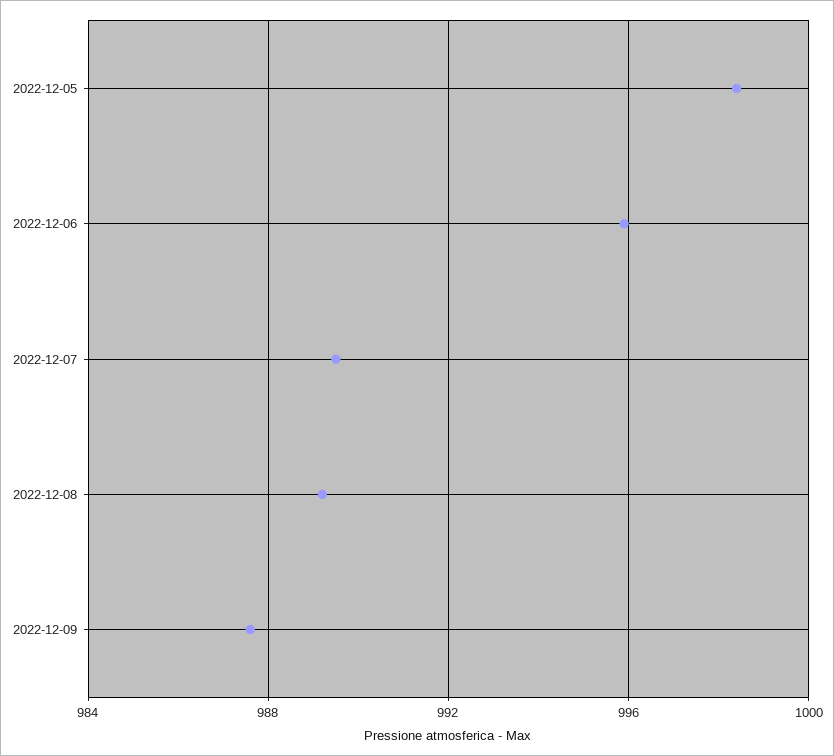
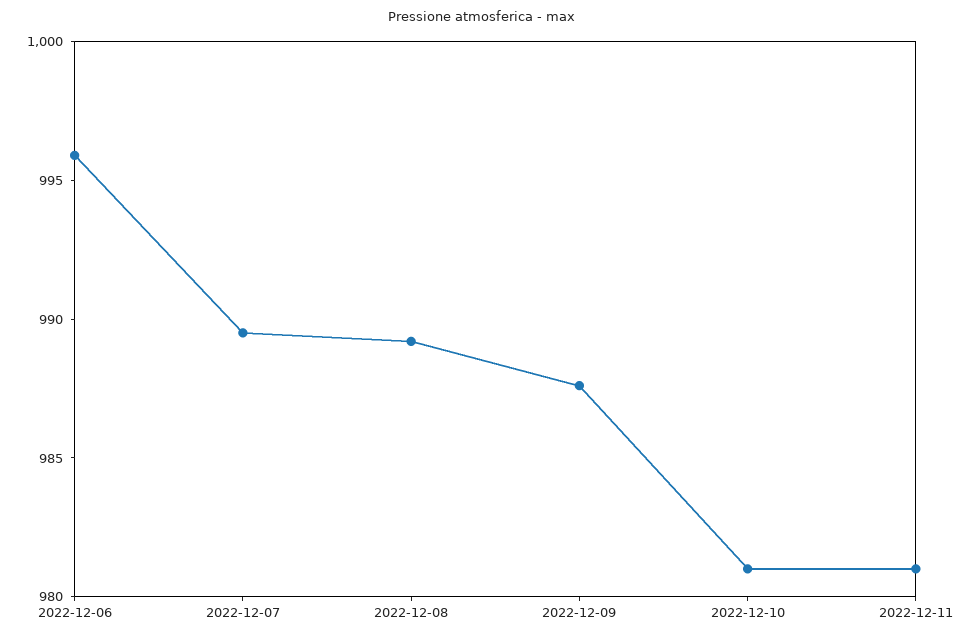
2022-12-05: 998.5 -> none
2022-12-10: none -> 981
2022-12-11: none -> 981

